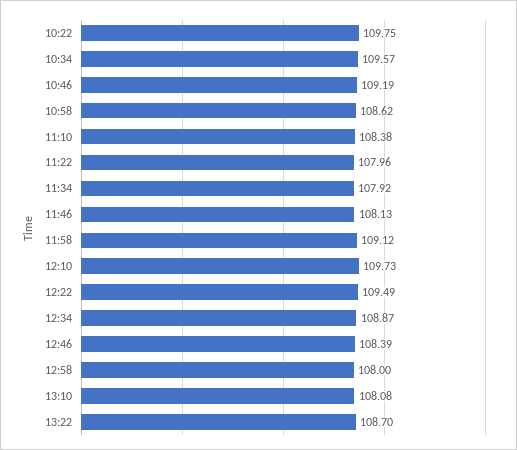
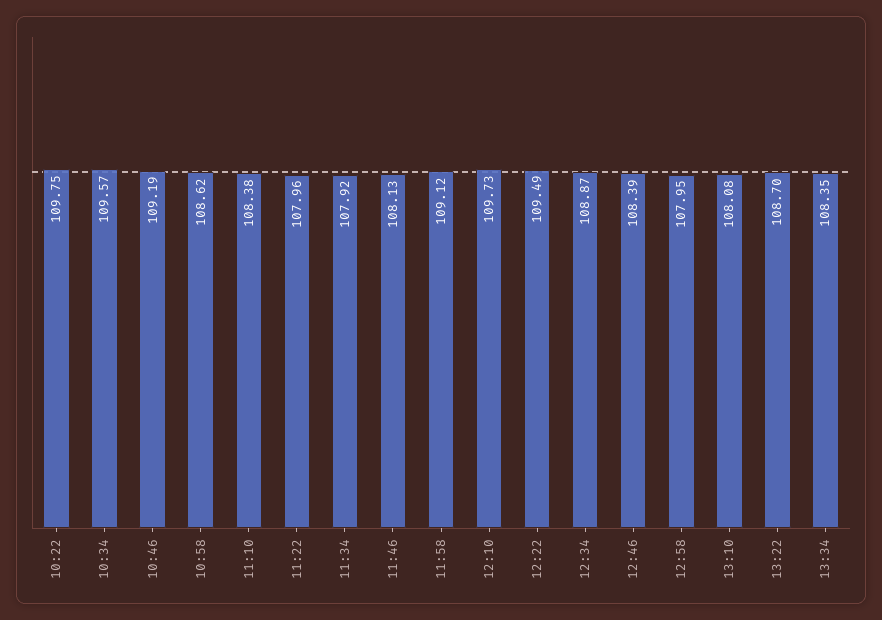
12:58: 108 -> 107.95
13:34: none -> 108.35

